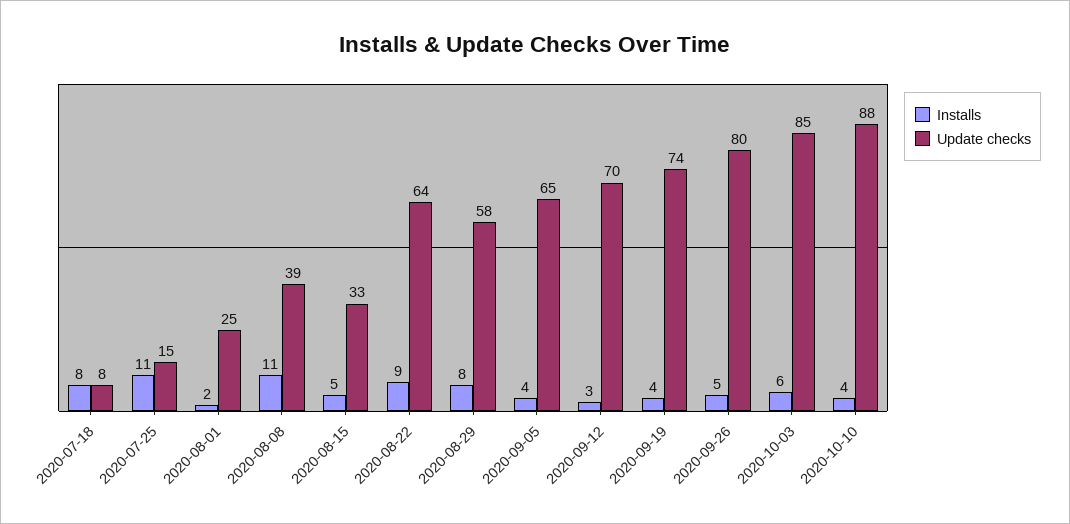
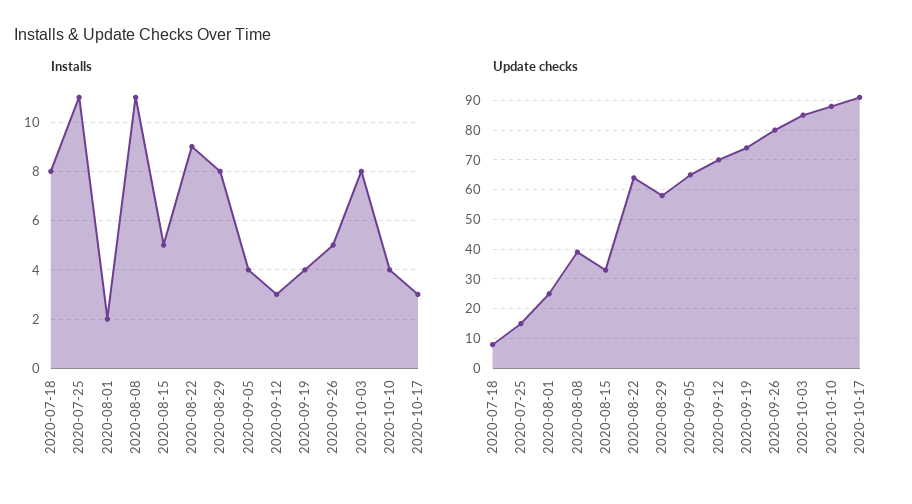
Installs, 2020-10-03: 6 -> 8
Installs, 2020-10-17: none -> 3
Update checks, 2020-10-17: none -> 90

